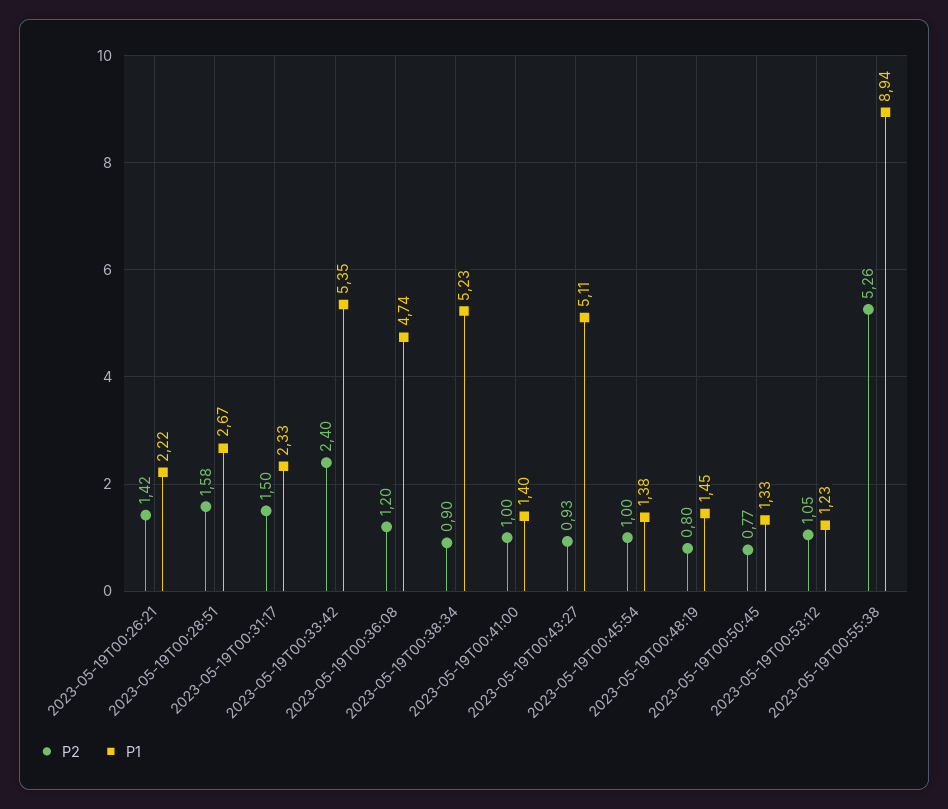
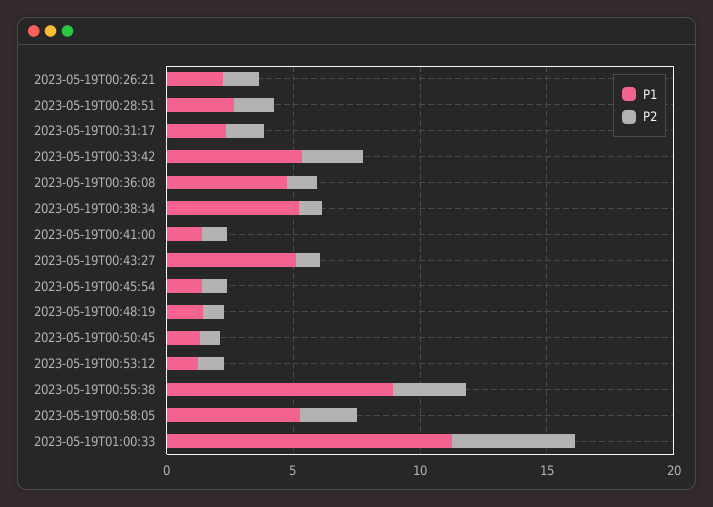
P2, 2023-05-19T00:55:38: 5.26 -> 3
P1, 2023-05-19T00:58:05: none -> 5
P2, 2023-05-19T00:58:05: none -> 2
P1, 2023-05-19T01:00:33: none -> 11
P2, 2023-05-19T01:00:33: none -> 5

